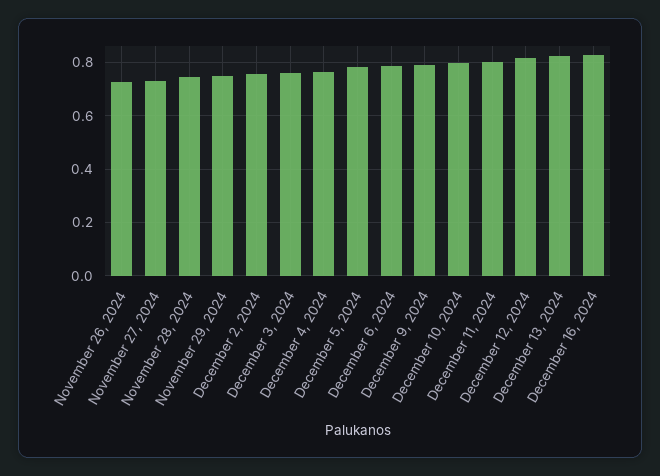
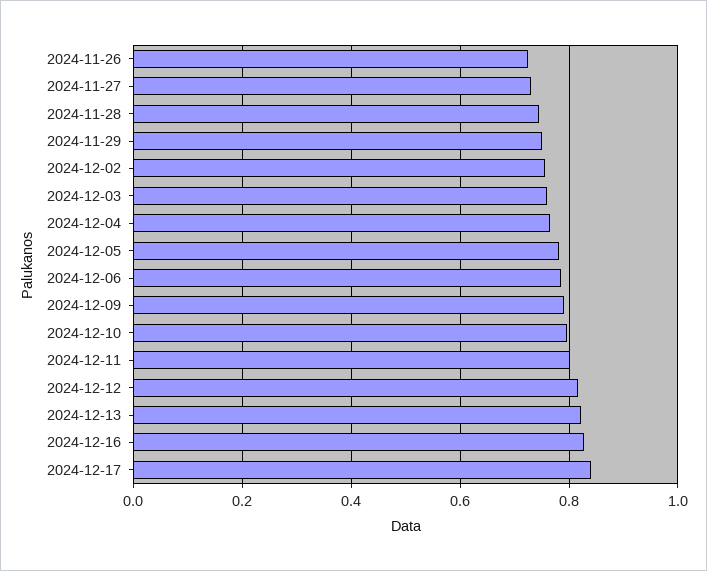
2024-12-17: none -> 0.84

